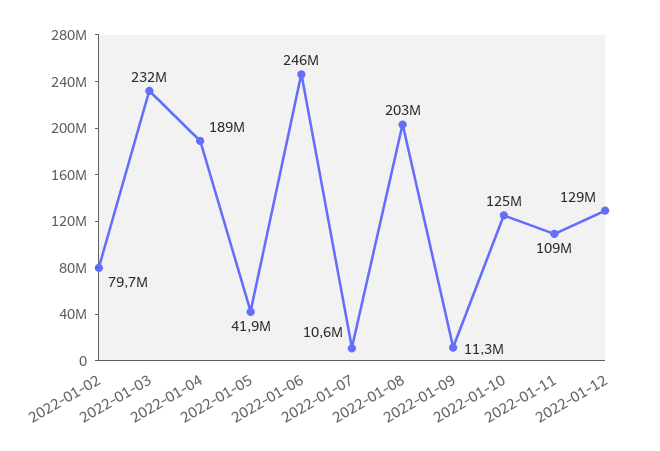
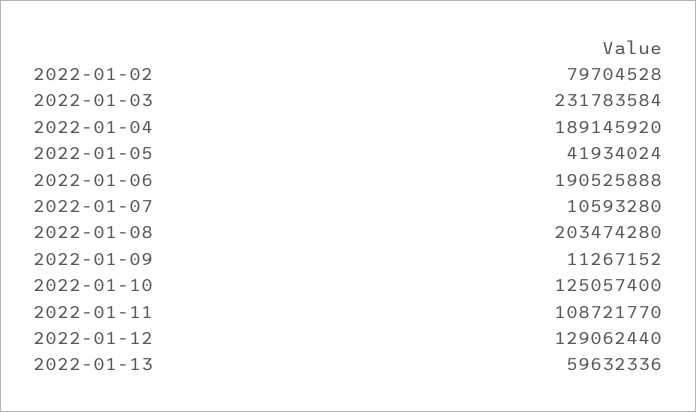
2022-01-06: 246000000 -> 190525888
2022-01-13: none -> 59632336

